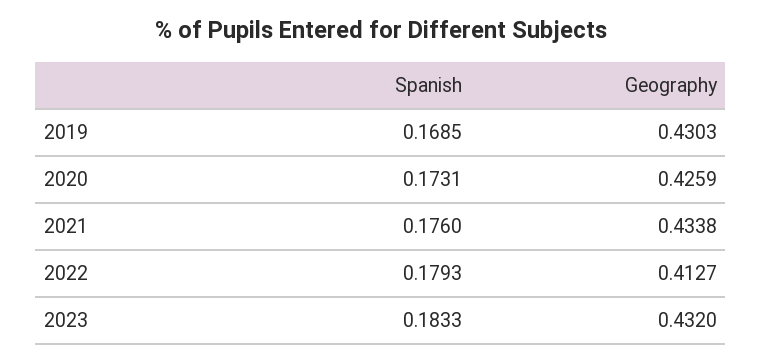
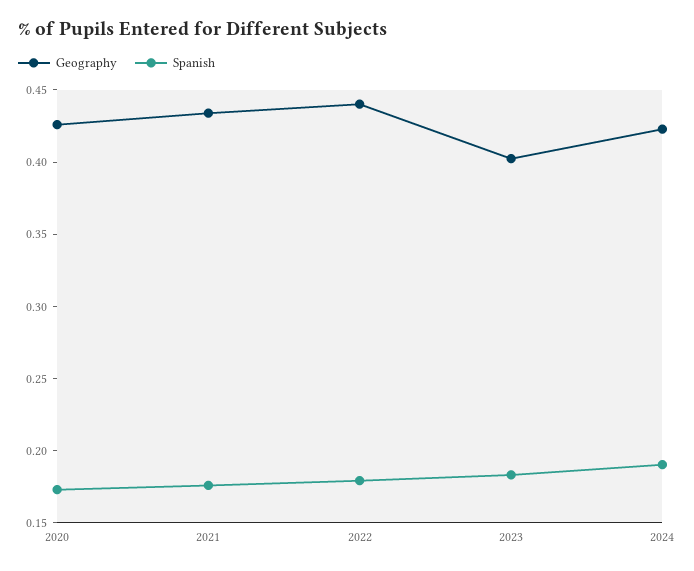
Spanish, 2019: 0.1685 -> none
Geography, 2019: 0.4303 -> none
Geography, 2022: 0.4127 -> 0.44
Geography, 2023: 0.432 -> 0.4
Geography, 2024: none -> 0.42
Spanish, 2024: none -> 0.19

